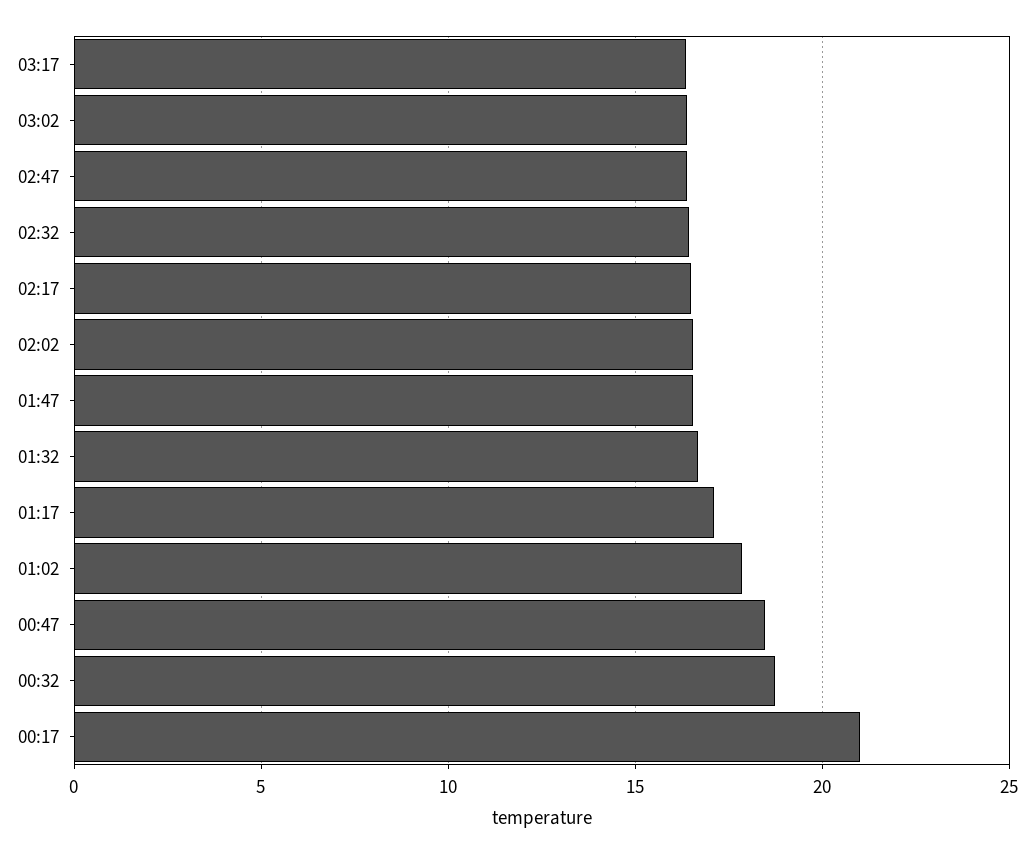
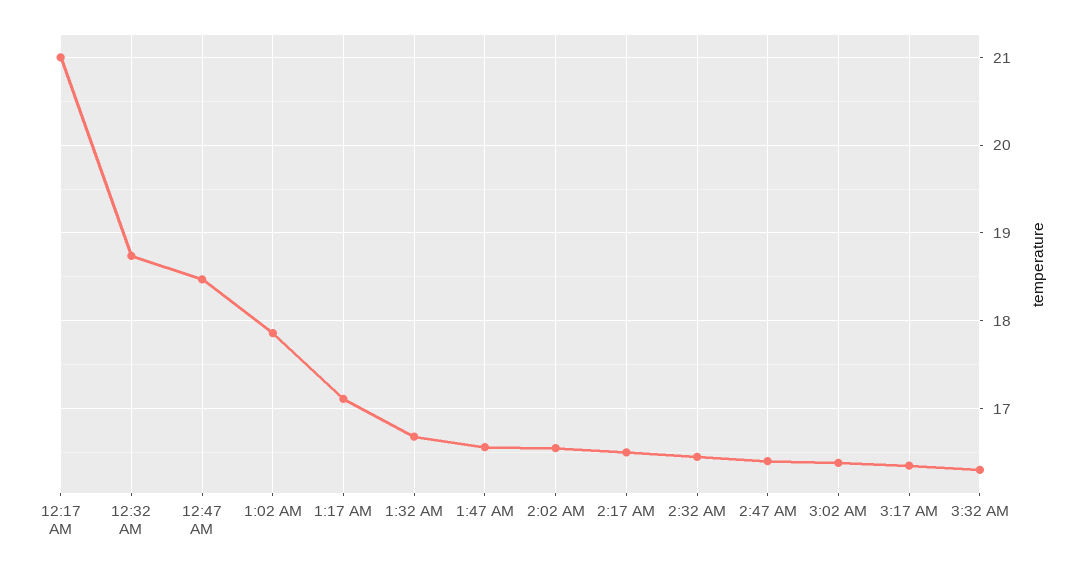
3:32 AM: none -> 16.3

